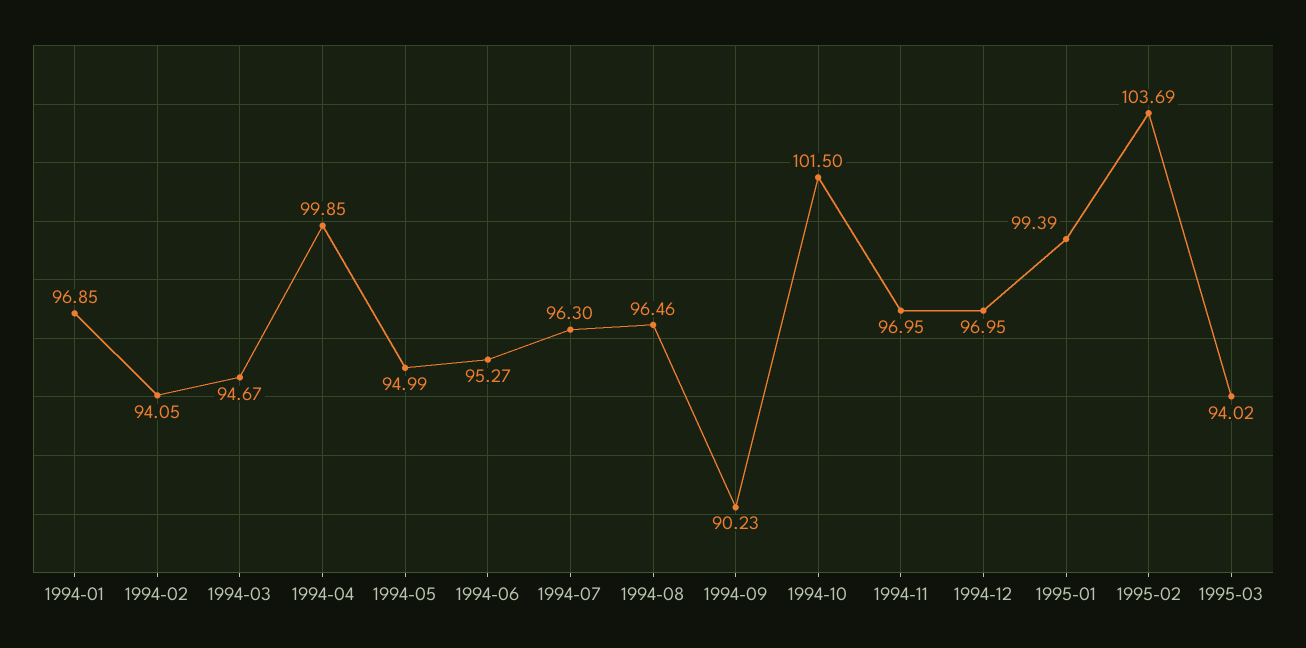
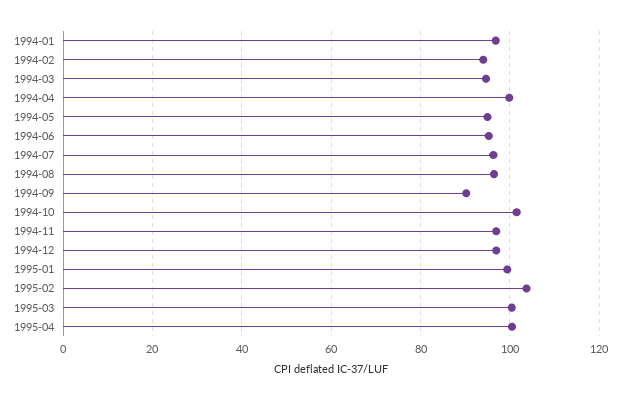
1995-03: 94.02 -> 100
1995-04: none -> 100

